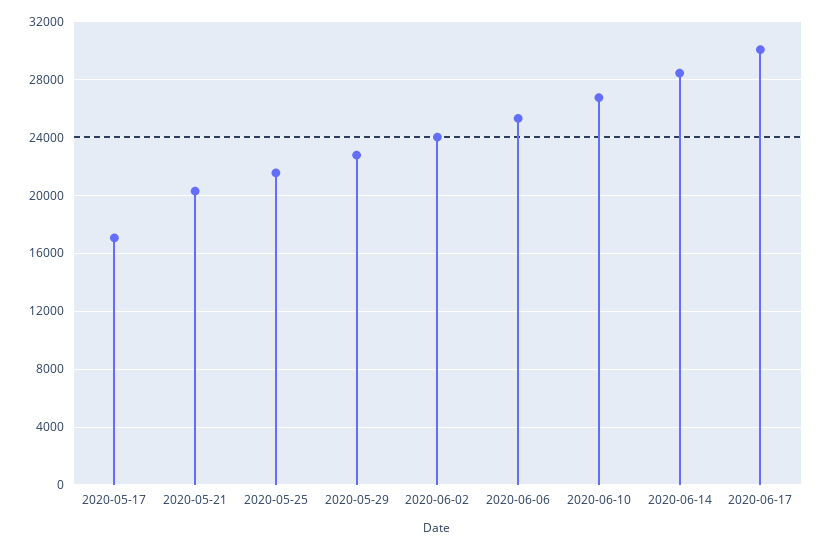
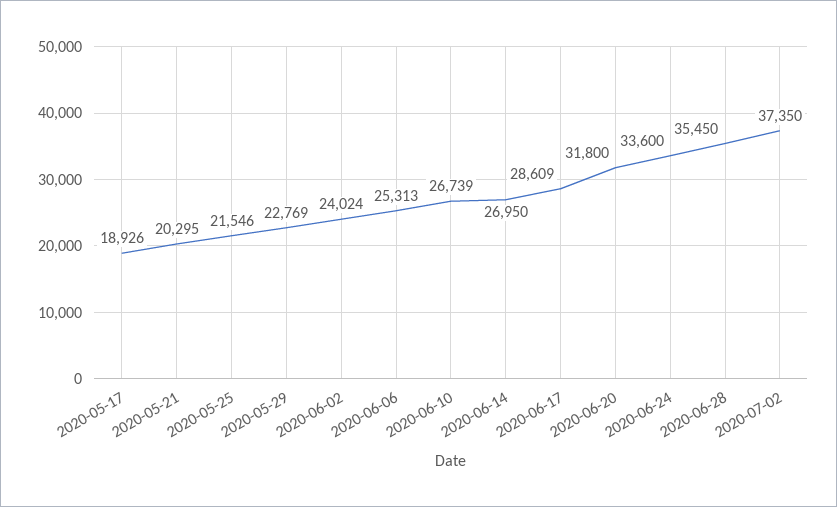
2020-05-17: 17000 -> 18926
2020-06-14: 28500 -> 26950
2020-06-17: 30000 -> 28609
2020-06-20: none -> 31800
2020-06-24: none -> 33600
2020-06-28: none -> 35450
2020-07-02: none -> 37350

